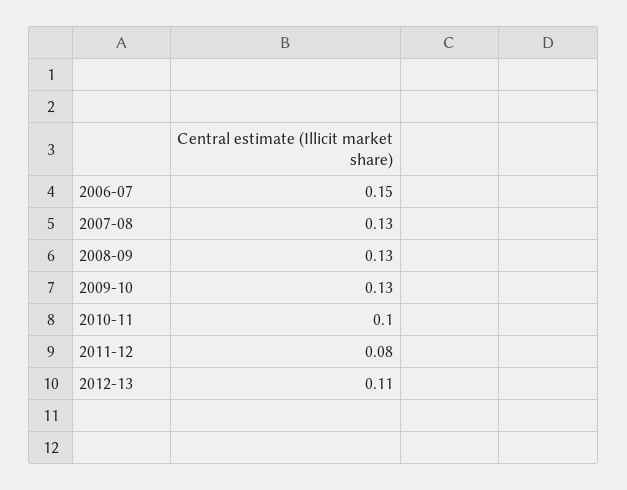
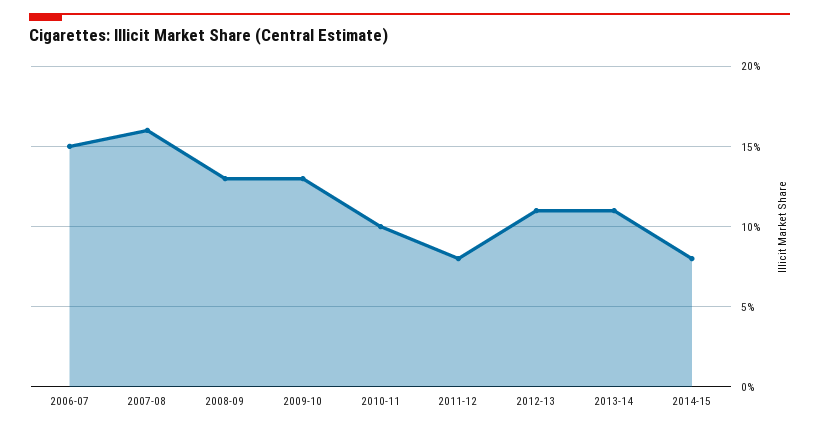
2007-08: 0.13 -> 0.16
2013-14: none -> 0.11
2014-15: none -> 0.08

